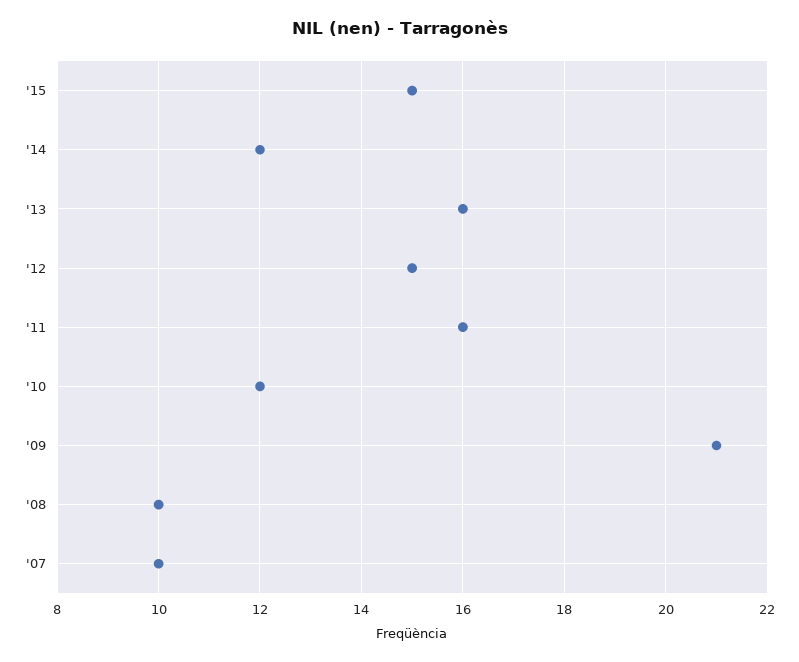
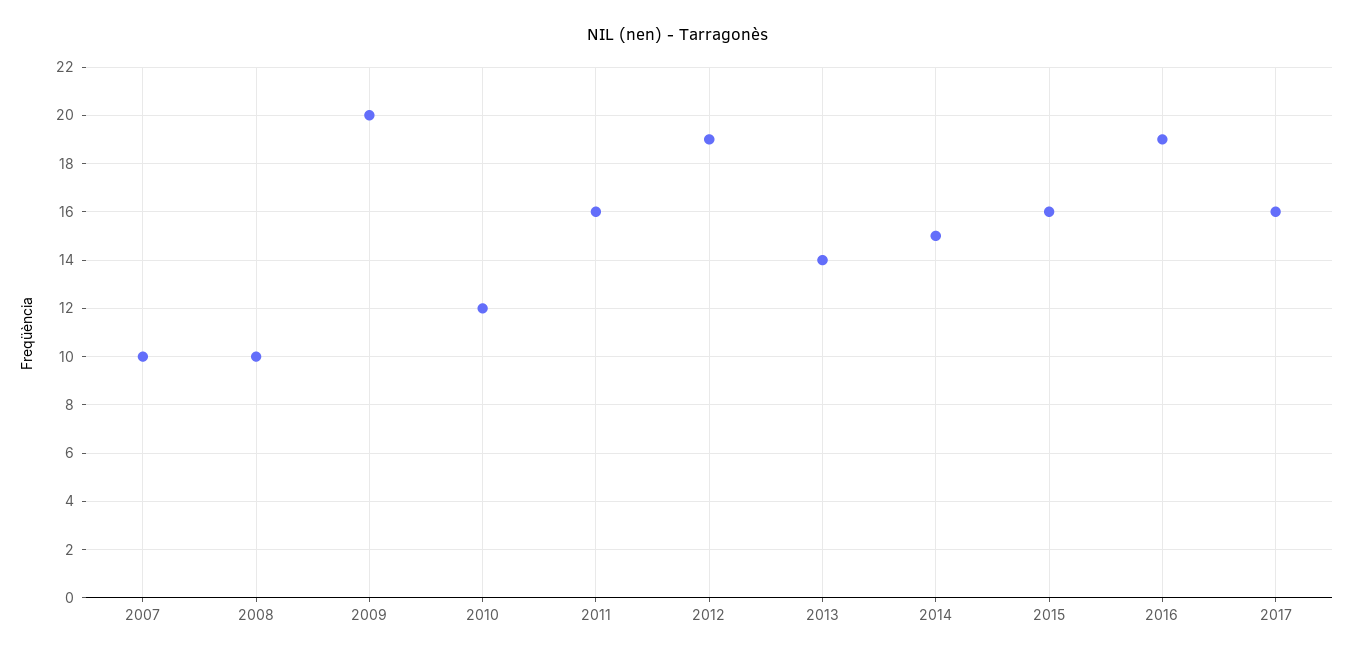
'15: 15 -> 16
'14: 12 -> 15
'13: 16 -> 14
'12: 15 -> 19
'09: 21 -> 20
2016: none -> 19
2017: none -> 16

